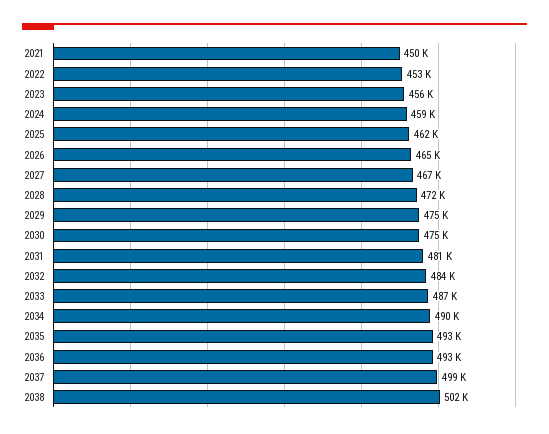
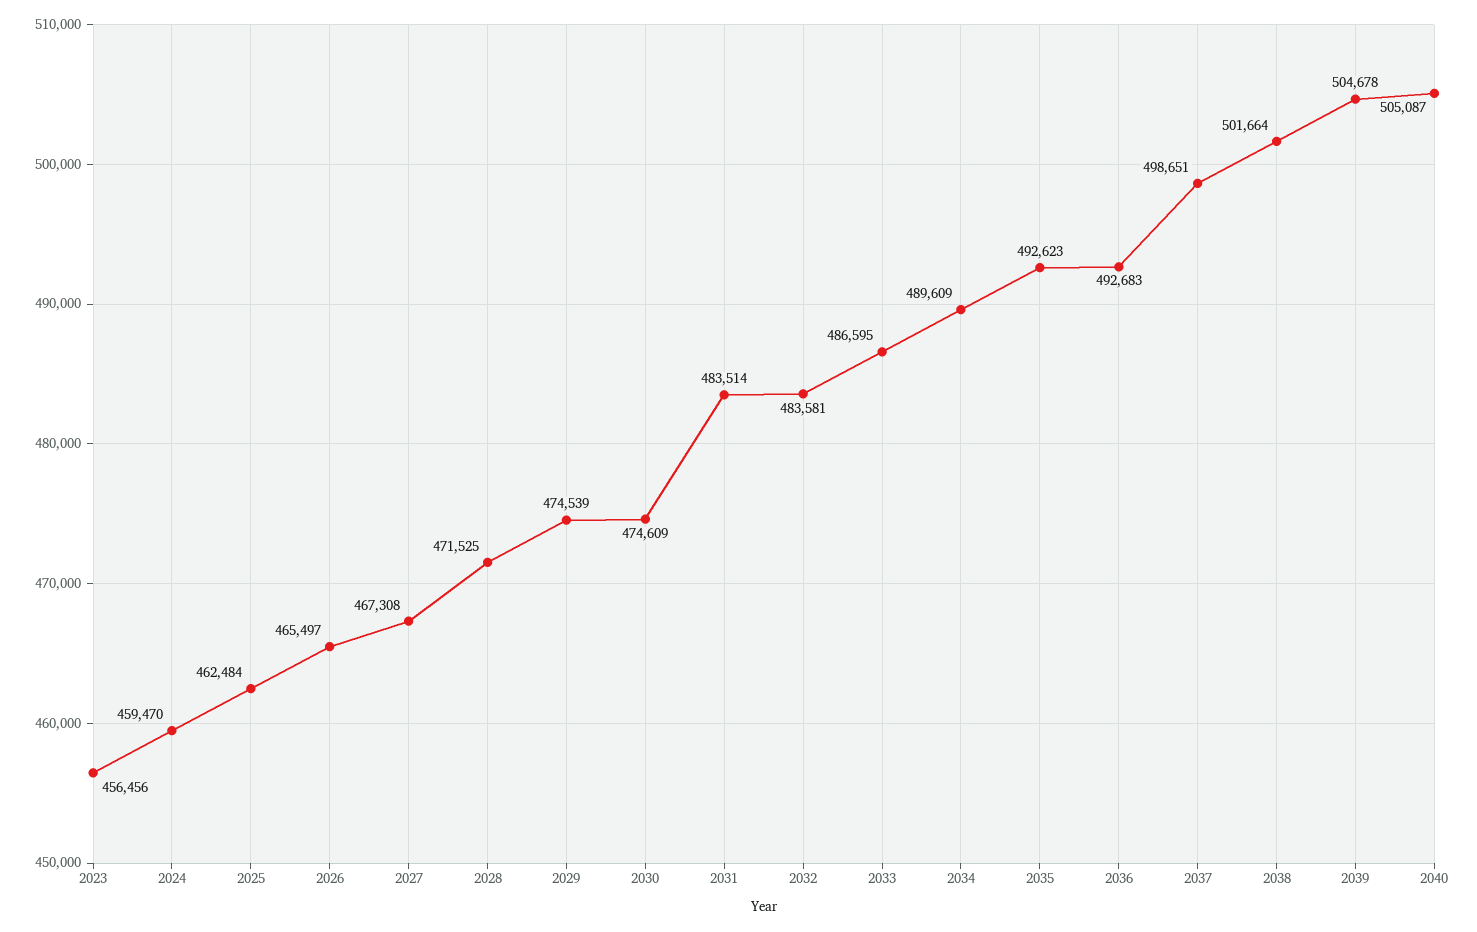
2021: 450000 -> none
2022: 453000 -> none
2031: 481000 -> 483514
2039: none -> 504678
2040: none -> 505087

